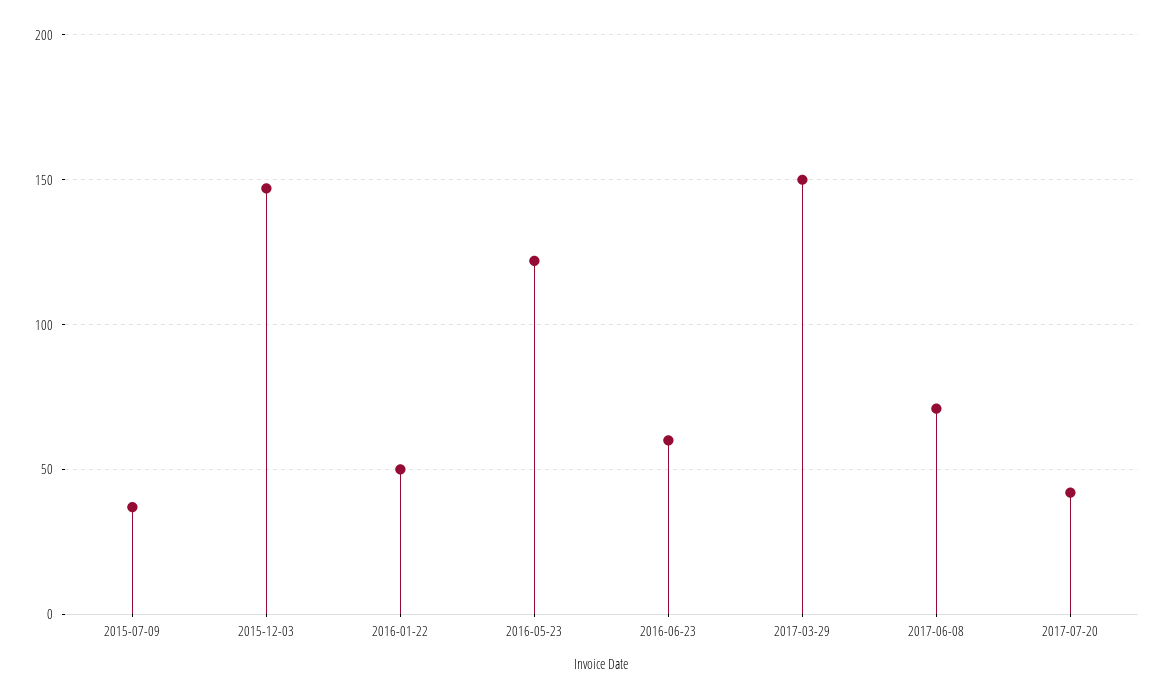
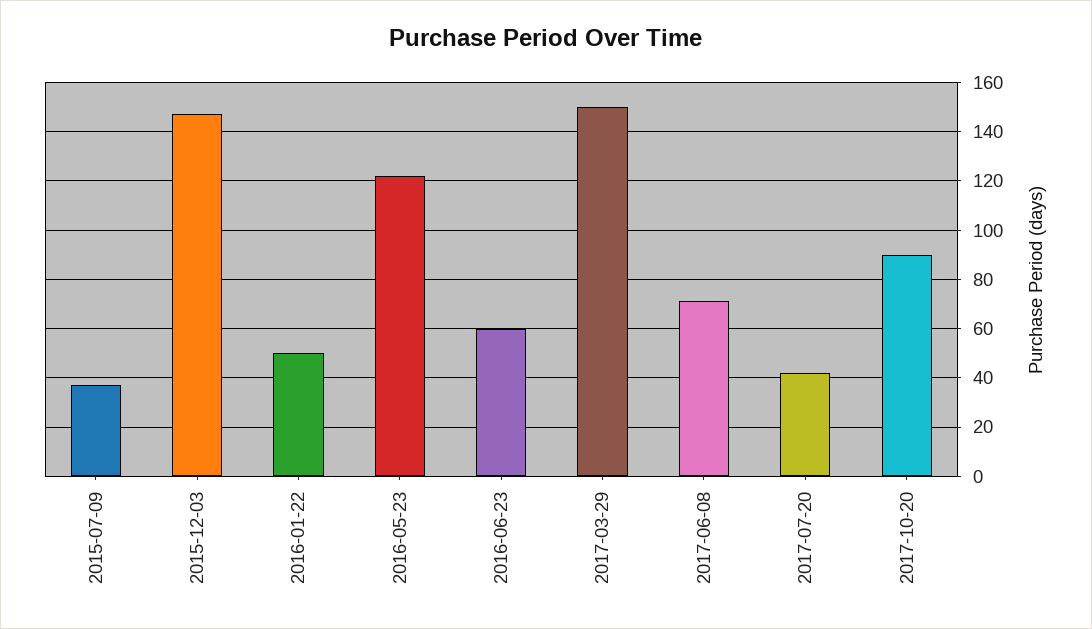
2017-10-20: none -> 90

